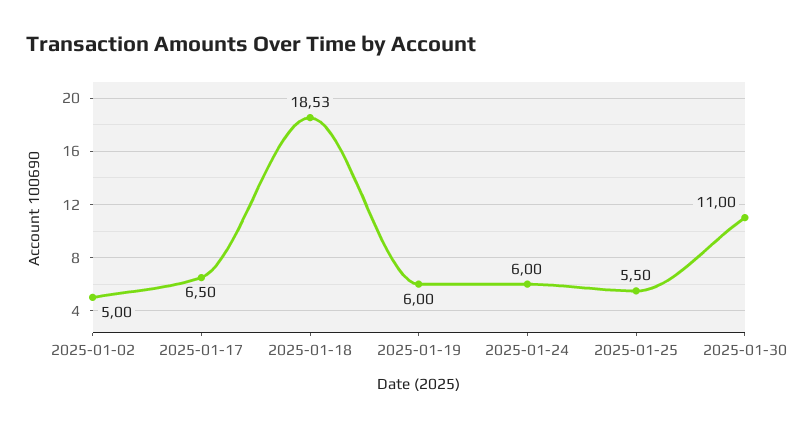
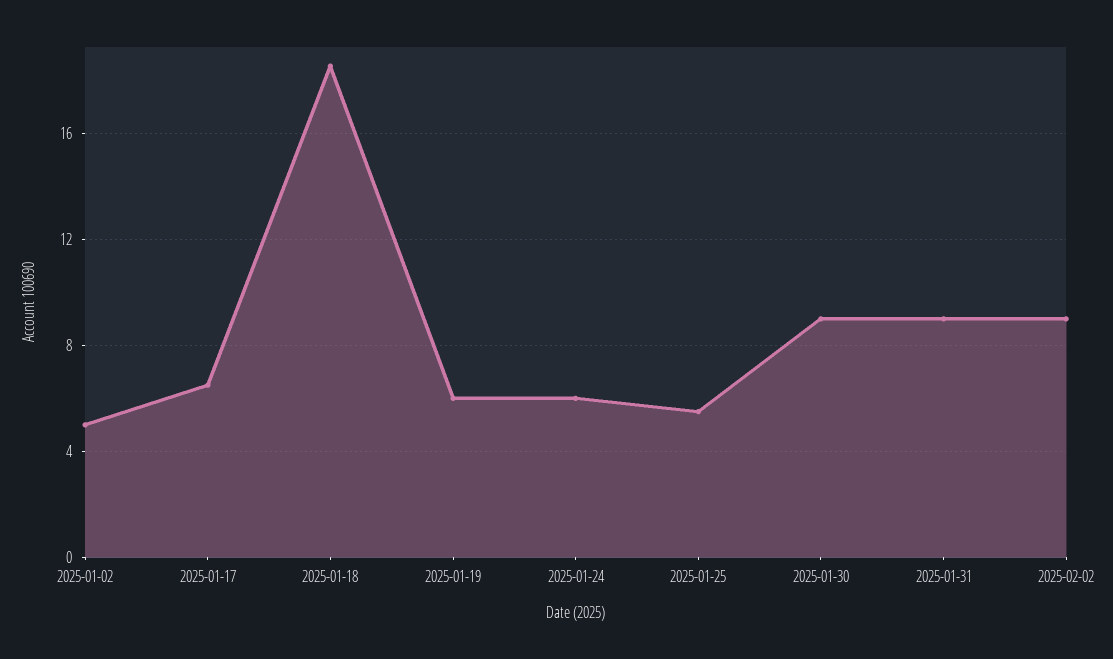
2025-01-30: 11 -> 9
2025-01-31: none -> 9
2025-02-02: none -> 9

